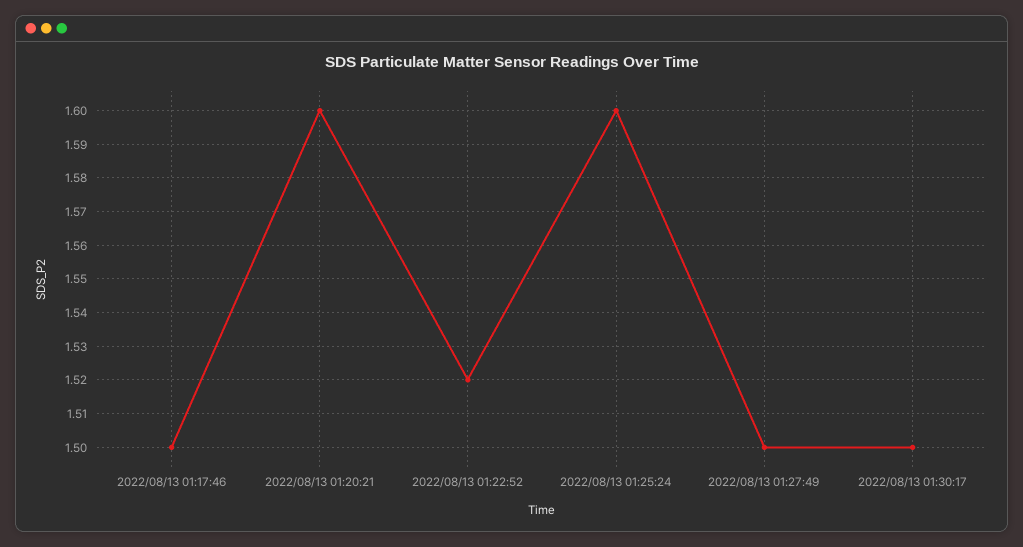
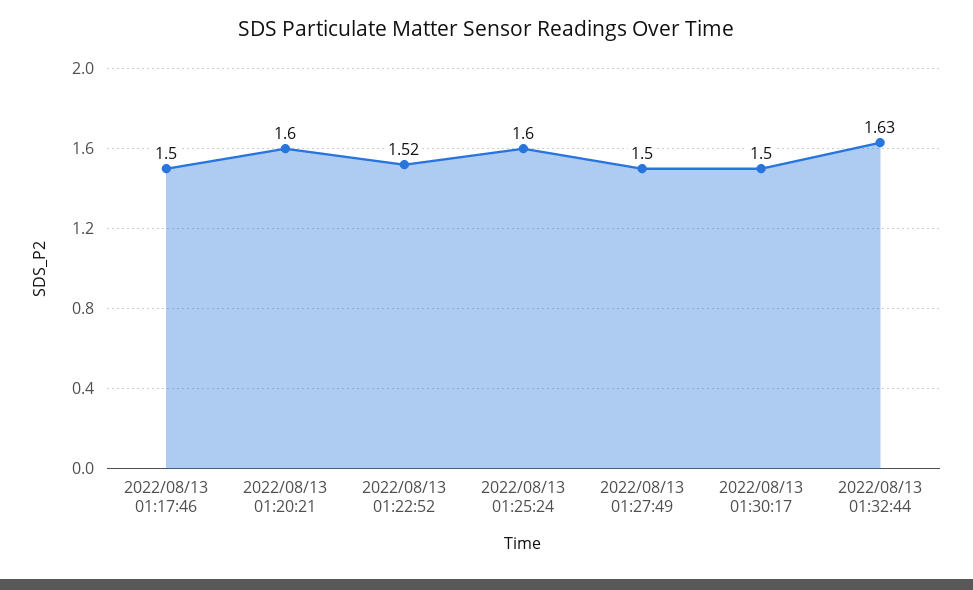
2022/08/13 01:32:44: none -> 1.63

